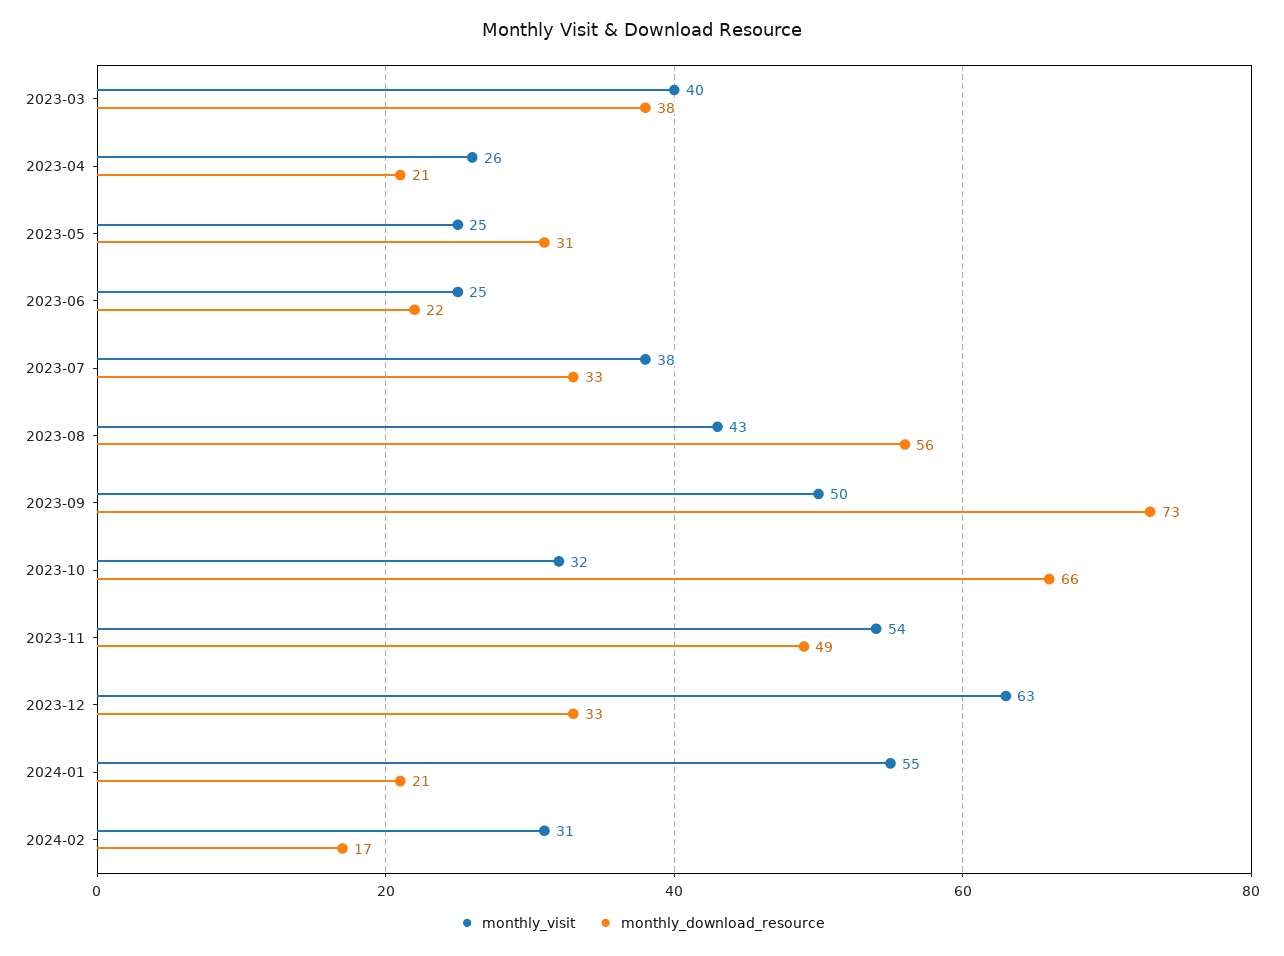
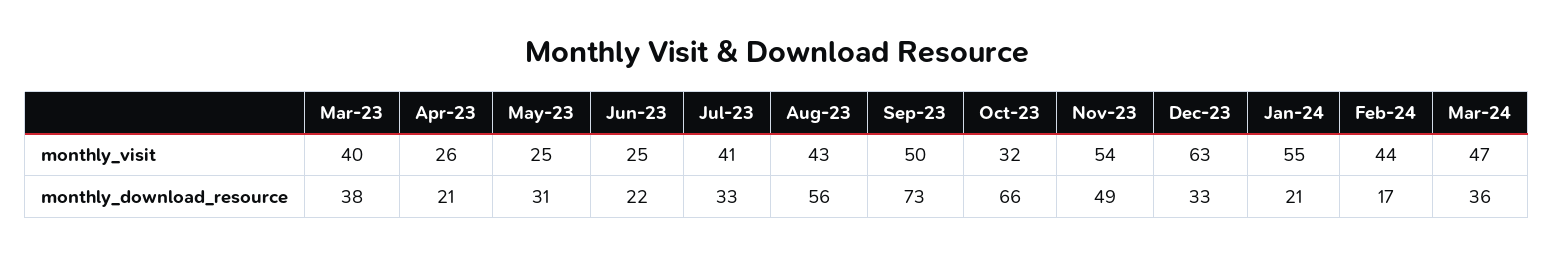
monthly_visit, 2023-07: 38 -> 41
monthly_visit, 2024-02: 31 -> 44
monthly_visit, Mar-24: none -> 47
monthly_download_resource, Mar-24: none -> 36

